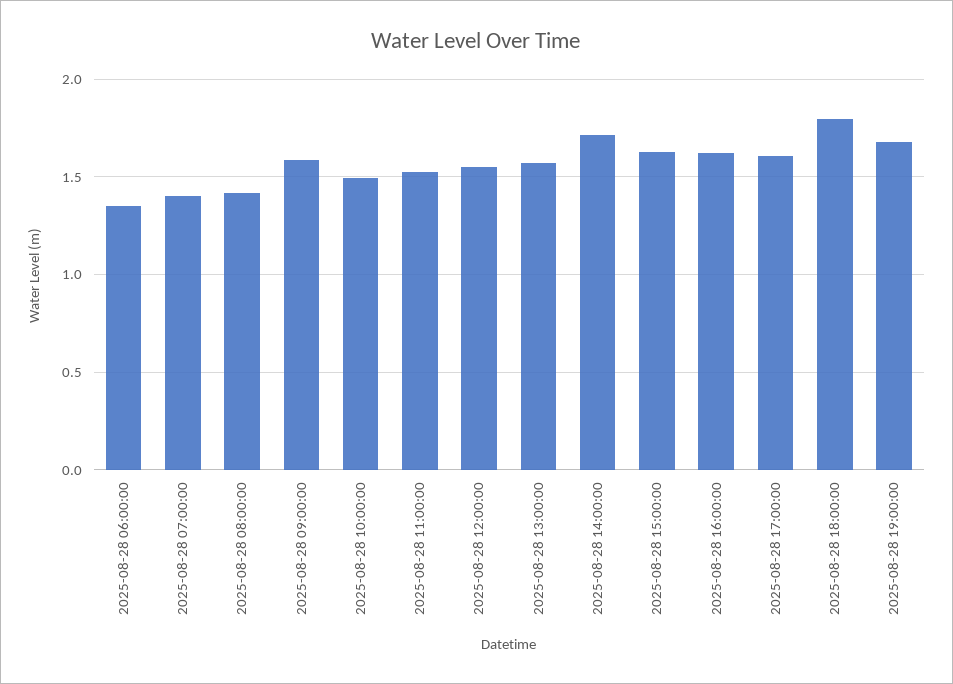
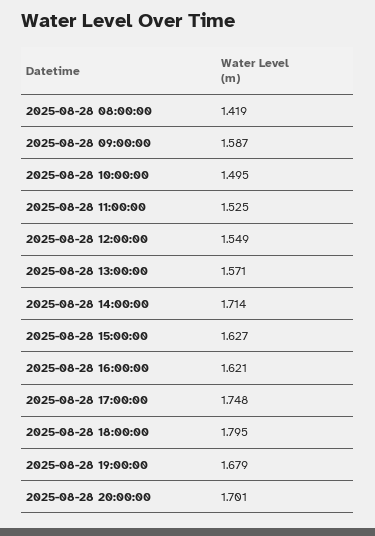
2025-08-28 06:00:00: 1.35 -> none
2025-08-28 07:00:00: 1.4 -> none
2025-08-28 17:00:00: 1.6 -> 1.748
2025-08-28 20:00:00: none -> 1.701

